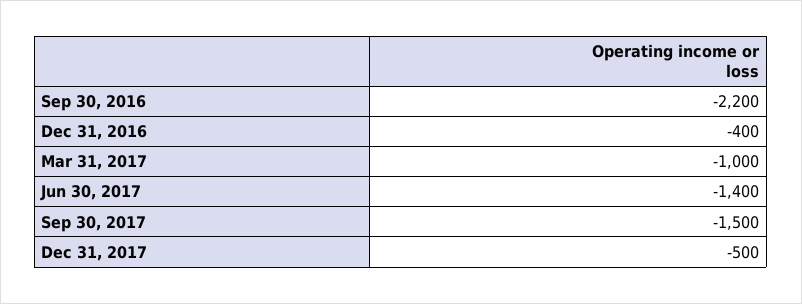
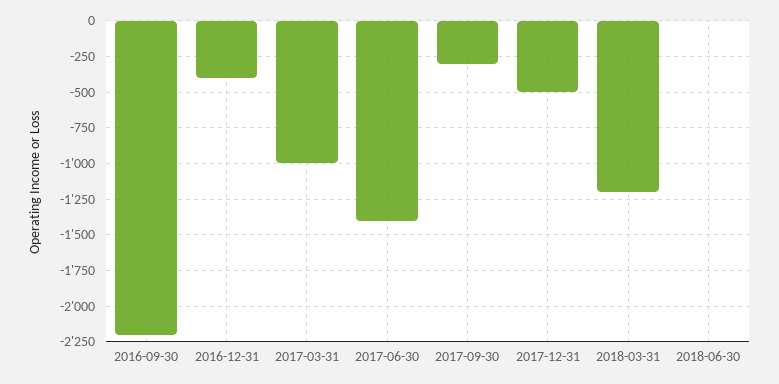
Sep 30, 2017: -1500 -> -300
2018-03-31: none -> -1200
2018-06-30: none -> 0

